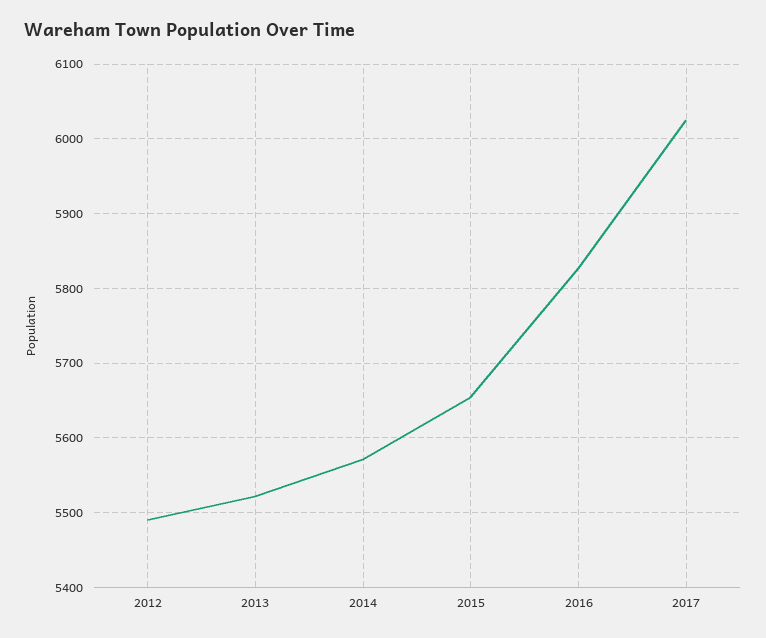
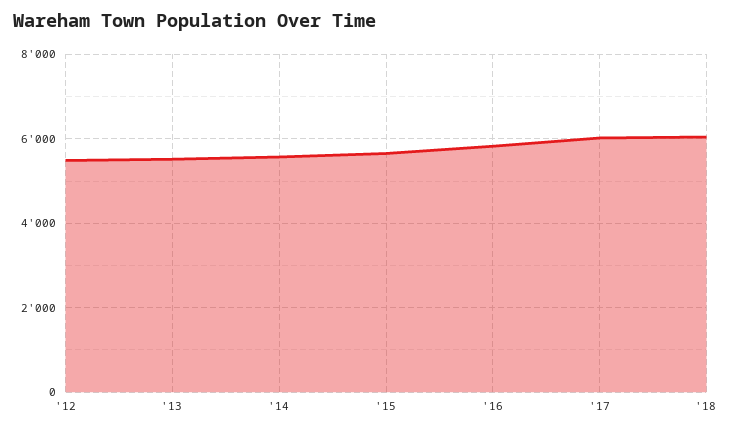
'18: none -> 6000

